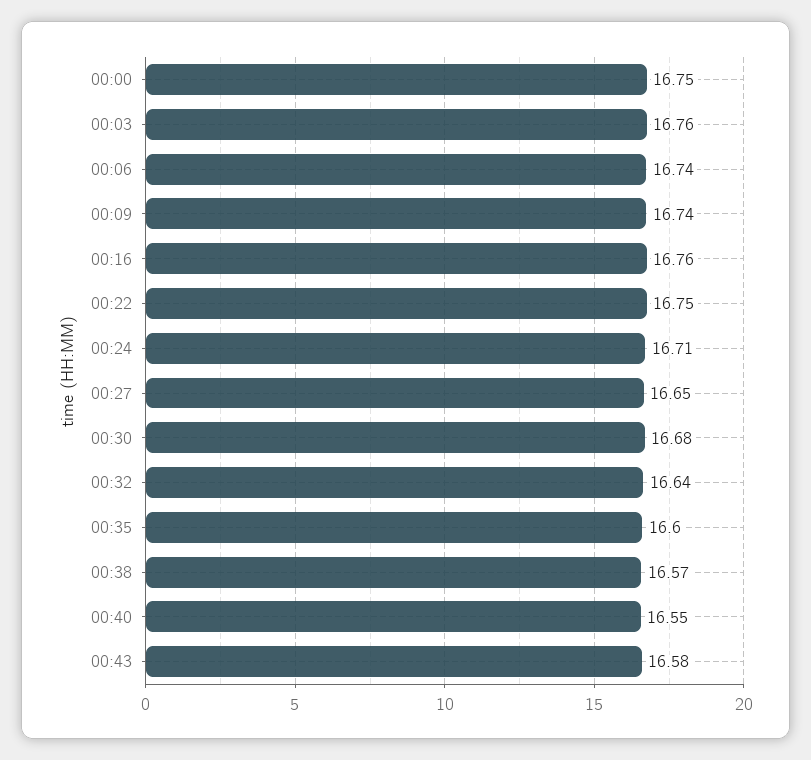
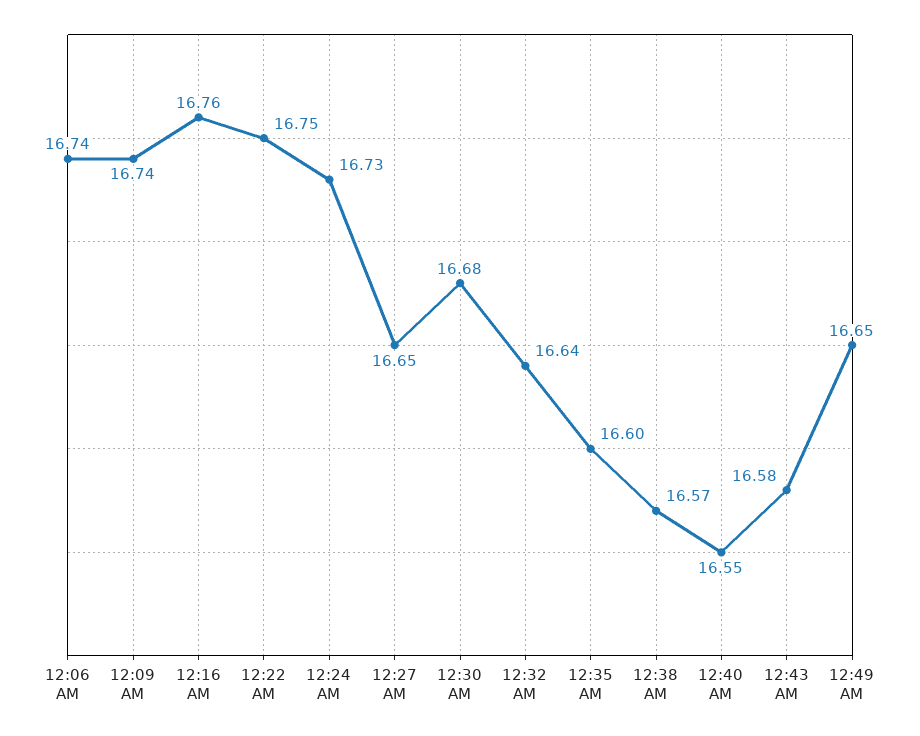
00:00: 16.75 -> none
00:03: 16.76 -> none
00:24: 16.71 -> 16.73
12:49 AM: none -> 16.65

